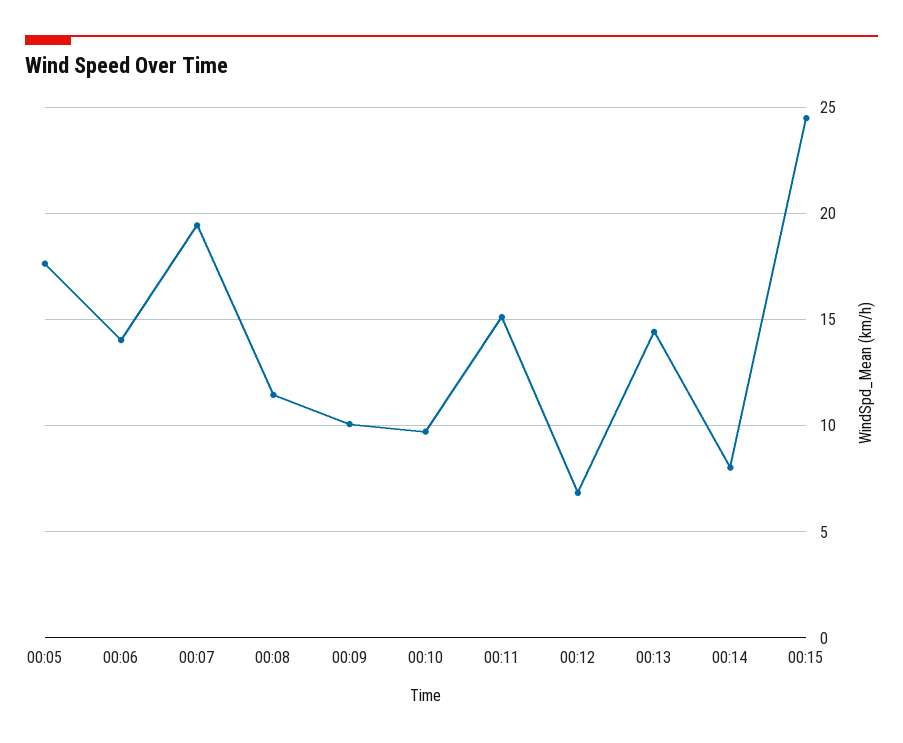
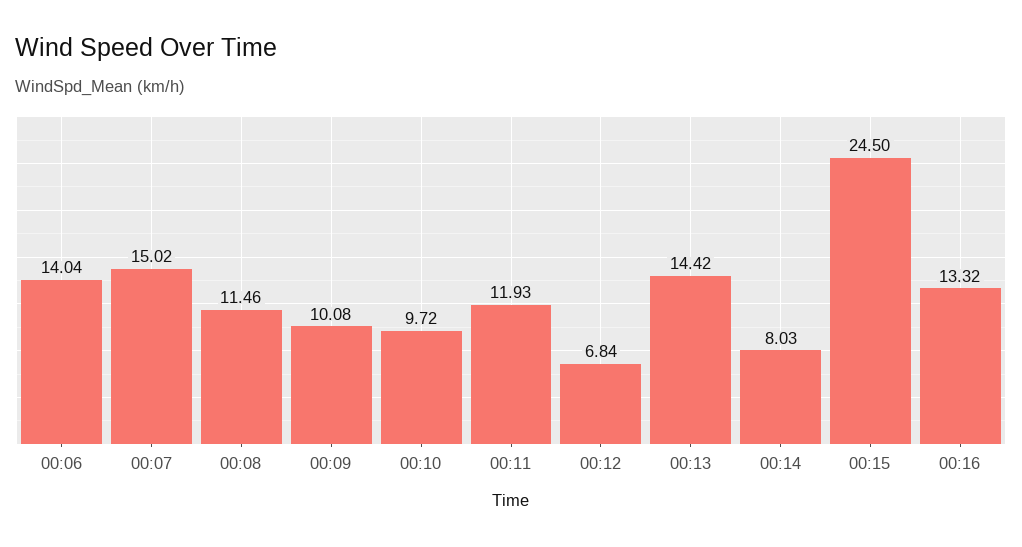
00:05: 17.5 -> none
00:07: 19.5 -> 15.02
00:11: 15 -> 11.93
00:16: none -> 13.32

